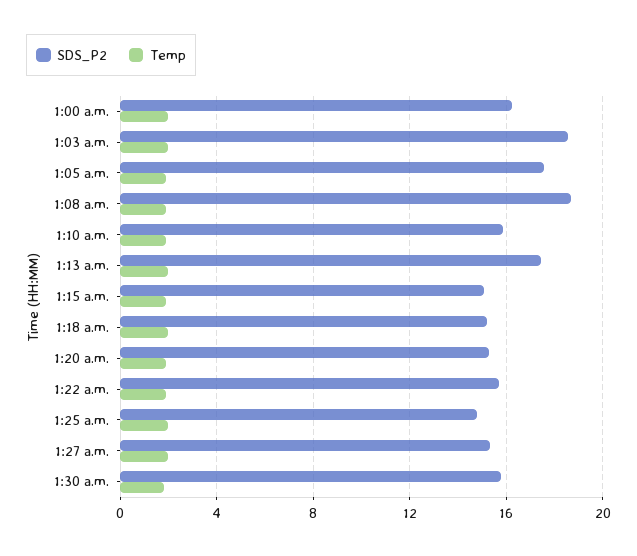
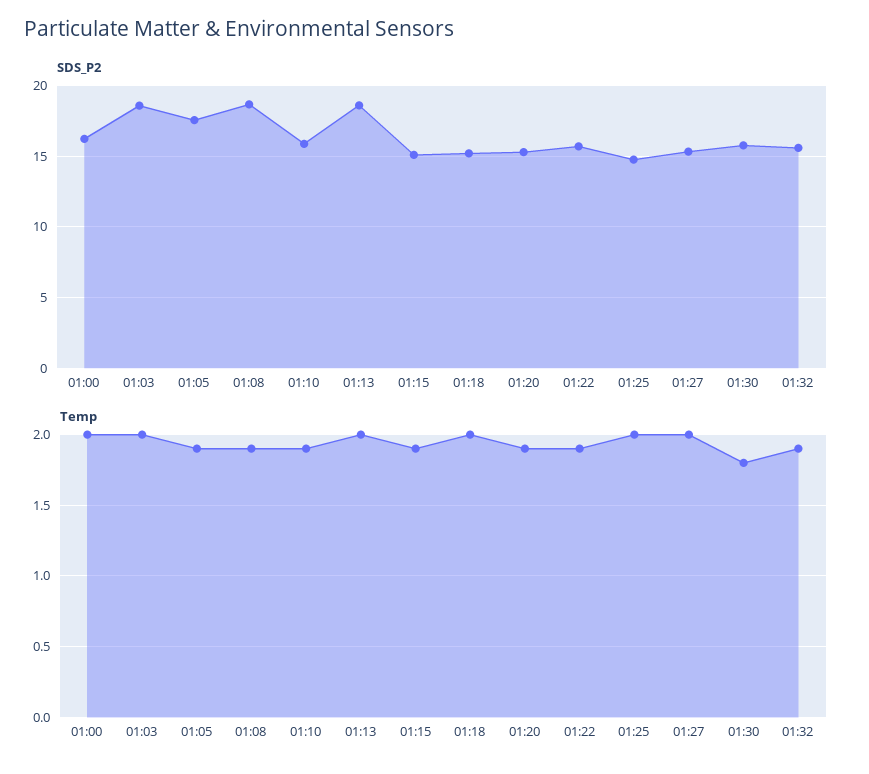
SDS_P2, 1:13 a.m.: 17.5 -> 18.5
SDS_P2, 01:32: none -> 15.5
Temp, 01:32: none -> 1.9

